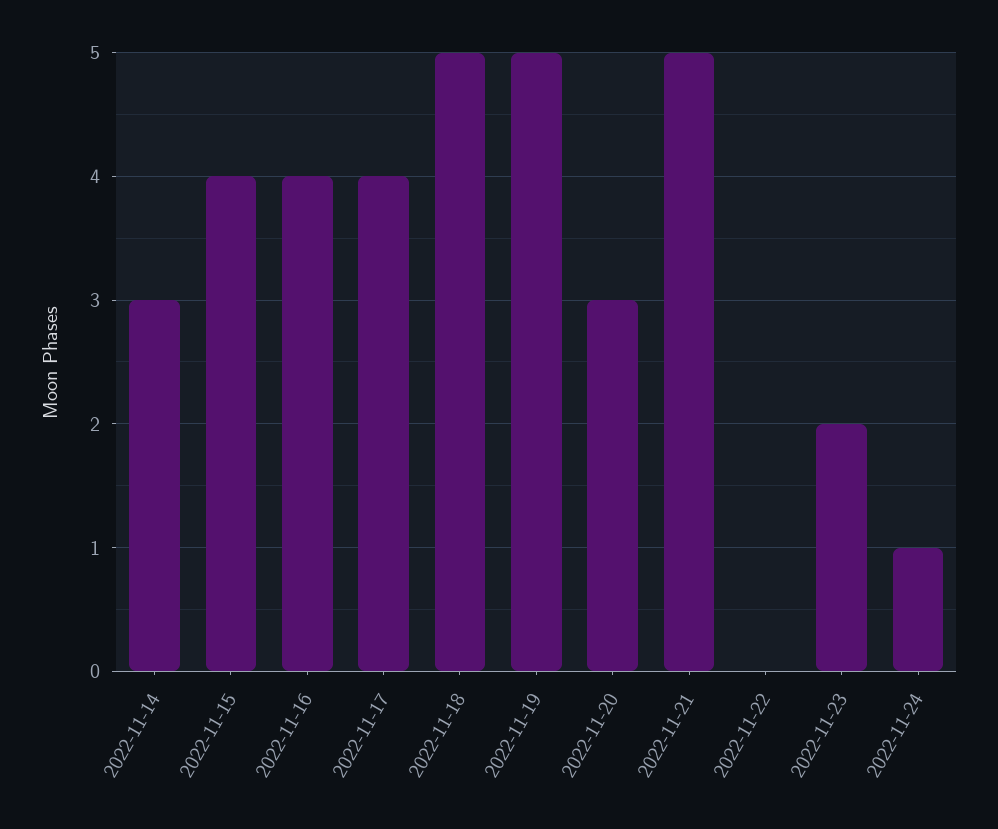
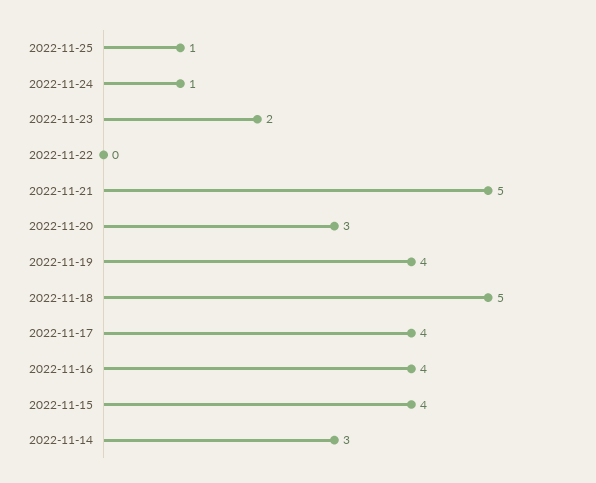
2022-11-19: 5 -> 4
2022-11-25: none -> 1

